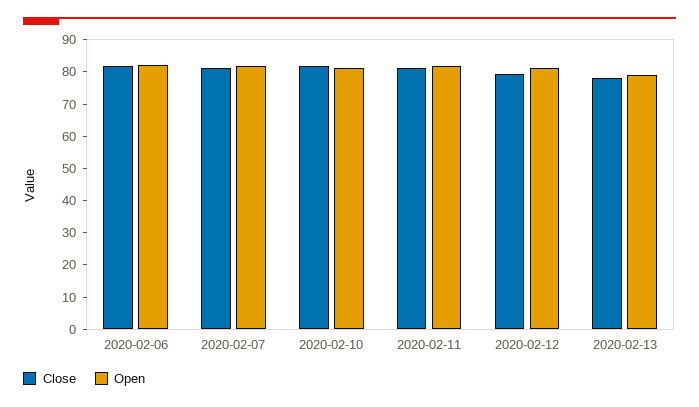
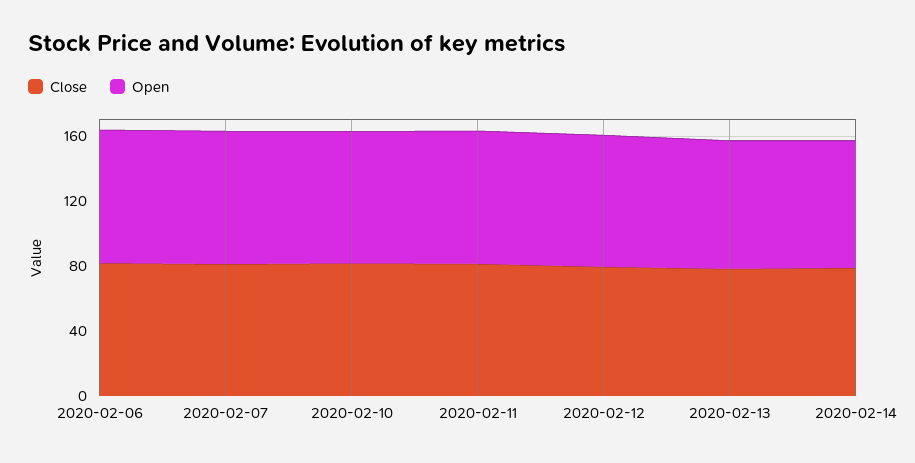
Close, 2020-02-14: none -> 80
Open, 2020-02-14: none -> 80

